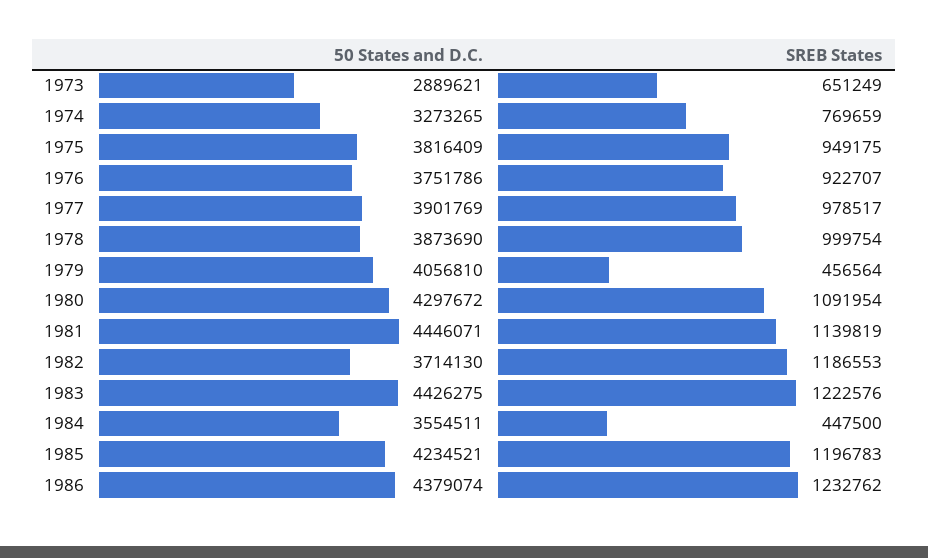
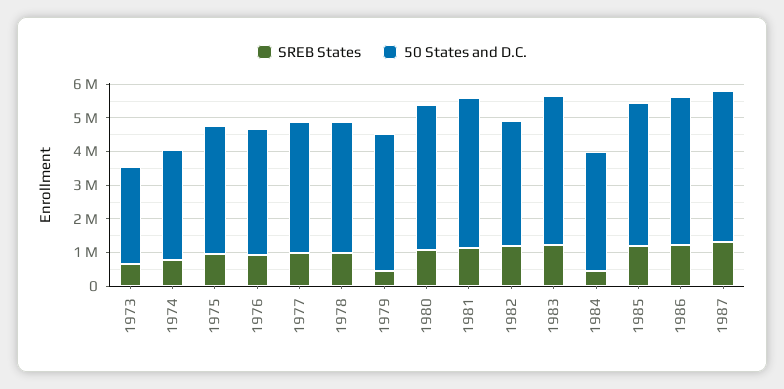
SREB States, 1987: none -> 1250000
50 States and D.C., 1987: none -> 4500000

